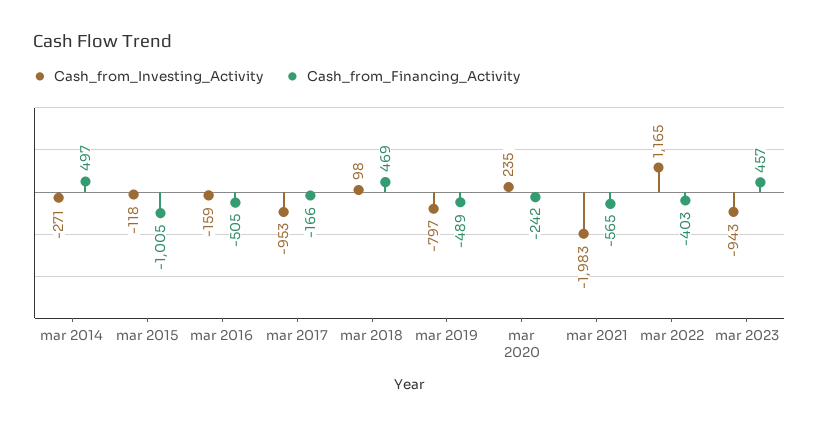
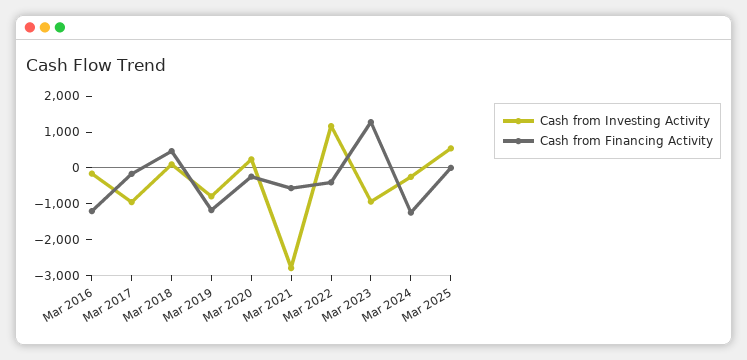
Cash_from_Investing_Activity, mar 2014: -271 -> none
Cash_from_Financing_Activity, mar 2014: 497 -> none
Cash_from_Investing_Activity, mar 2015: -118 -> none
Cash_from_Financing_Activity, mar 2015: -1005 -> none
Cash_from_Financing_Activity, mar 2016: -505 -> -1250
Cash_from_Financing_Activity, mar 2019: -489 -> -1250
Cash_from_Investing_Activity, mar 2021: -1983 -> -2750
Cash_from_Financing_Activity, mar 2023: 457 -> 1250
Cash_from_Investing_Activity, Mar 2024: none -> -250
Cash_from_Financing_Activity, Mar 2024: none -> -1250
Cash_from_Investing_Activity, Mar 2025: none -> 500
Cash_from_Financing_Activity, Mar 2025: none -> 0

